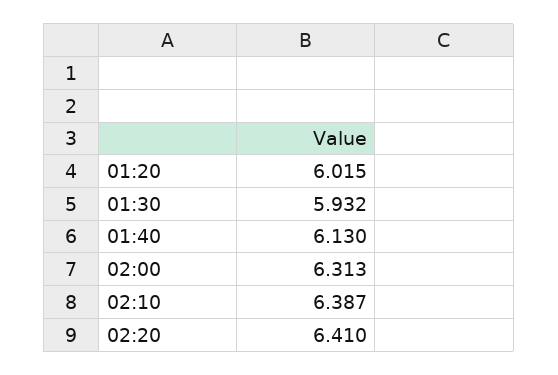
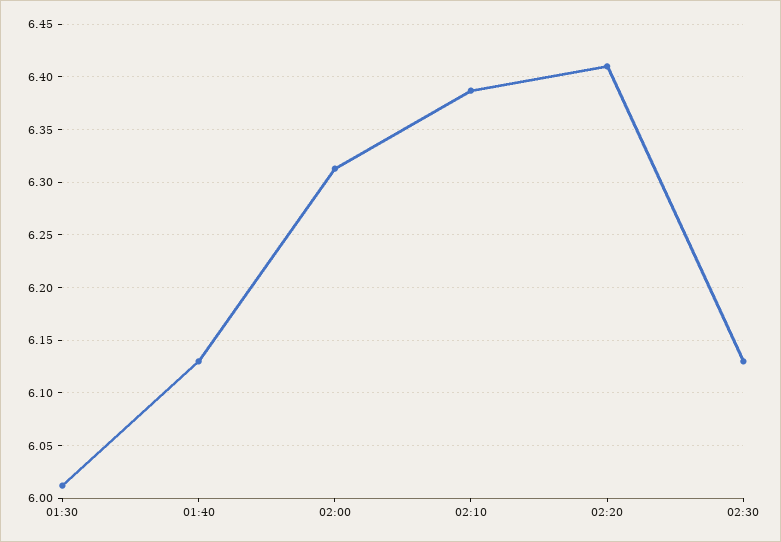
01:20: 6.015 -> none
01:30: 5.932 -> 6.01
02:30: none -> 6.13

